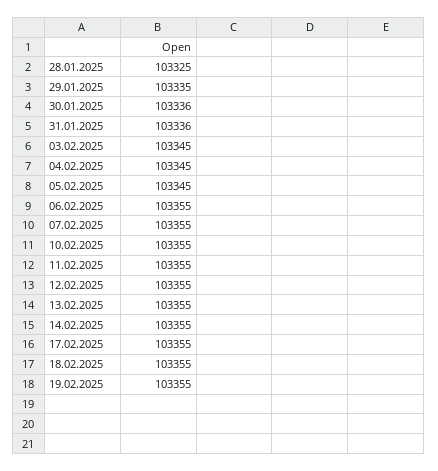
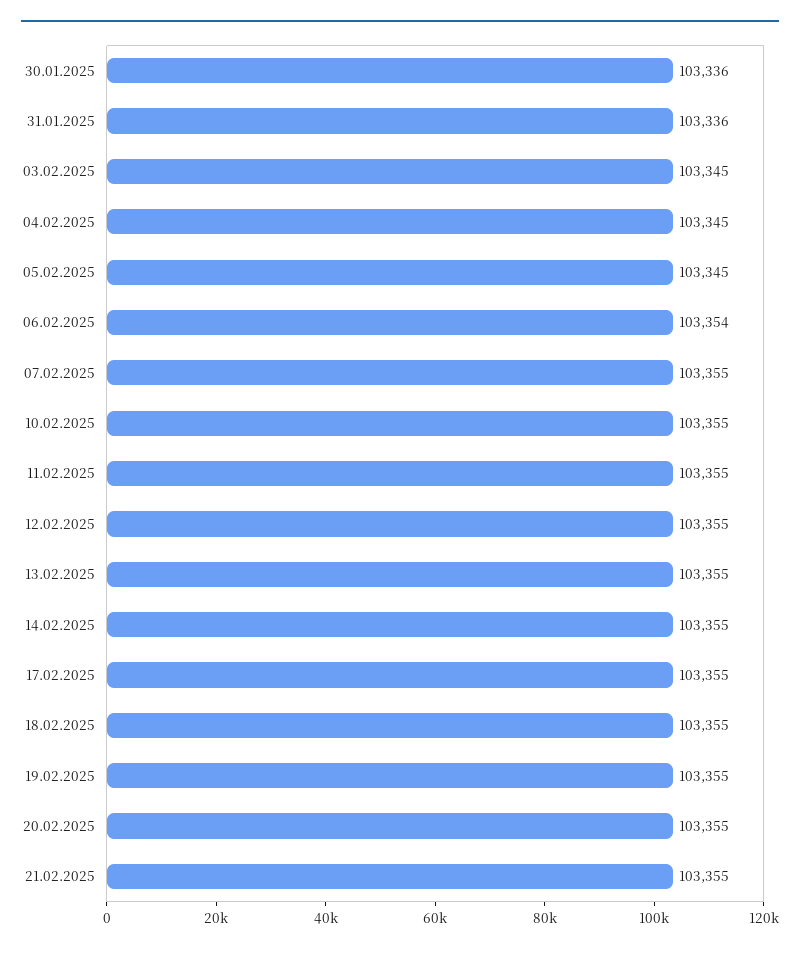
28.01.2025: 103325 -> none
29.01.2025: 103335 -> none
06.02.2025: 103355 -> 103354
20.02.2025: none -> 103355
21.02.2025: none -> 103355

